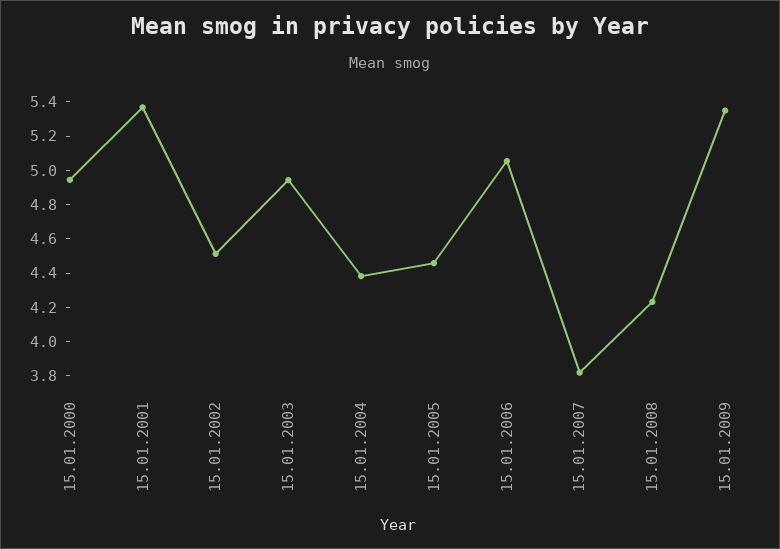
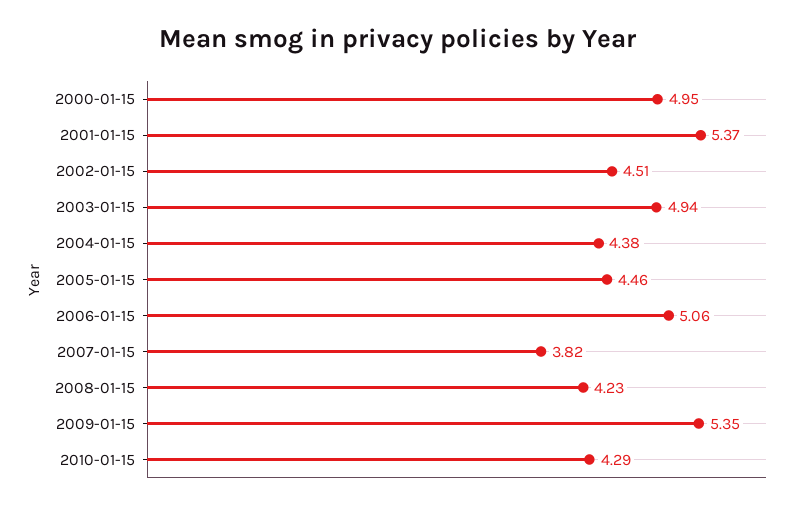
2010-01-15: none -> 4.29

